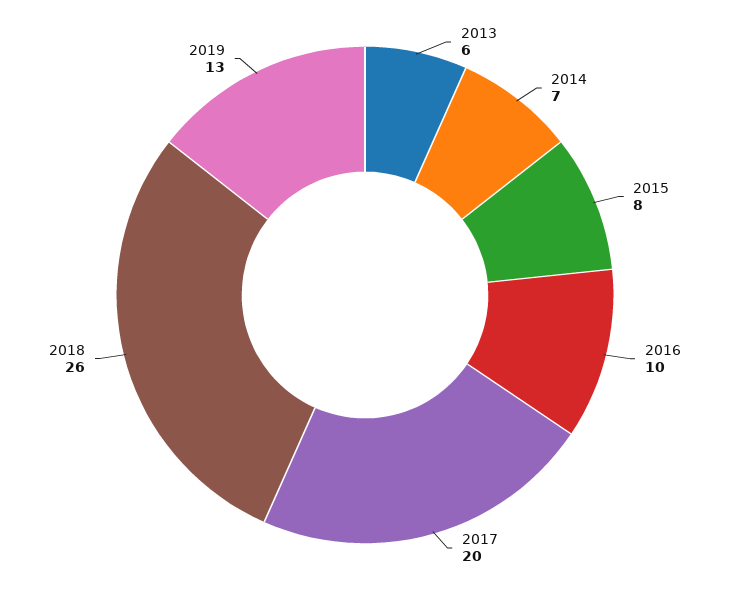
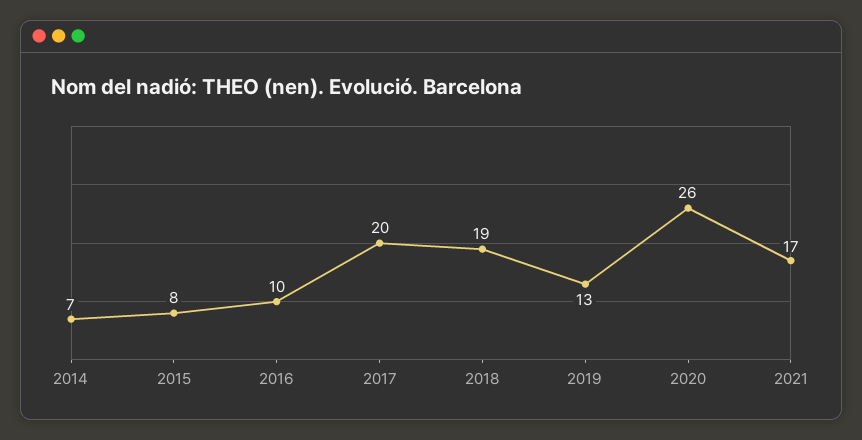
2013: 6 -> none
2018: 26 -> 19
2020: none -> 26
2021: none -> 17

